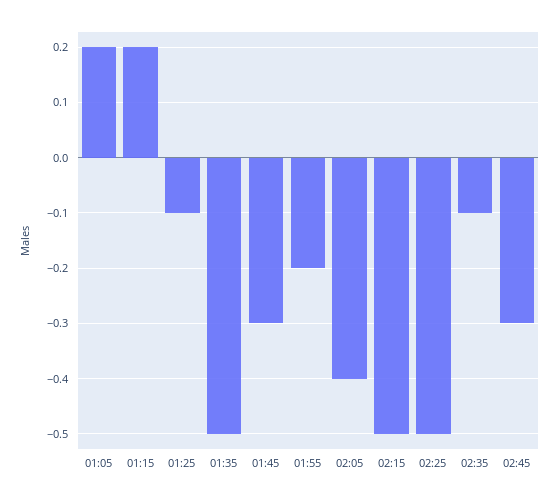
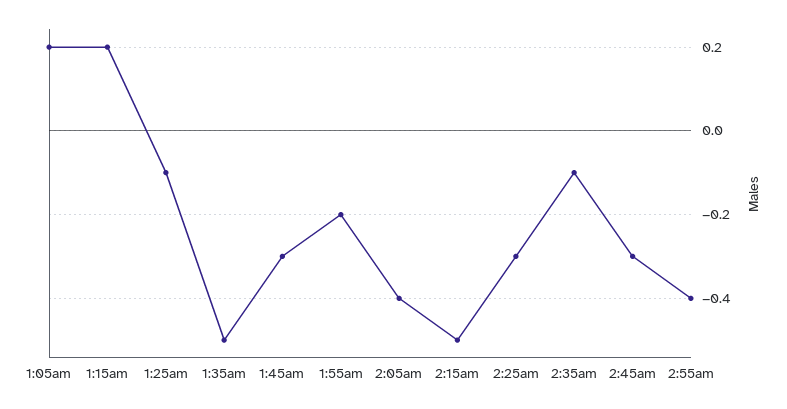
02:25: -0.5 -> -0.3
2:55am: none -> -0.4

